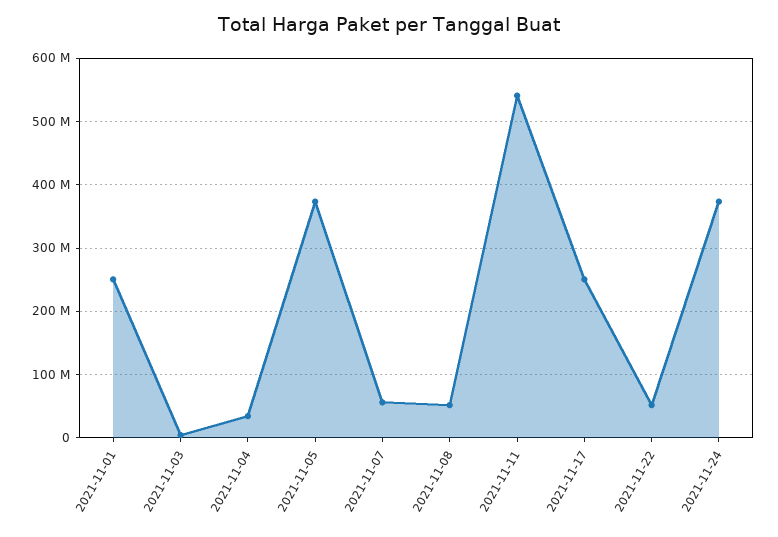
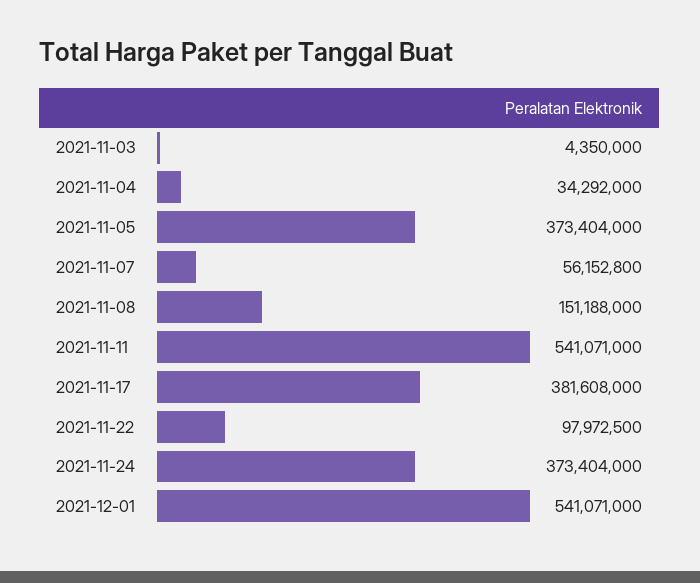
2021-11-01: 250000000 -> none
2021-11-08: 50000000 -> 151188000
2021-11-17: 250000000 -> 381608000
2021-11-22: 50000000 -> 97972500
2021-12-01: none -> 541071000

